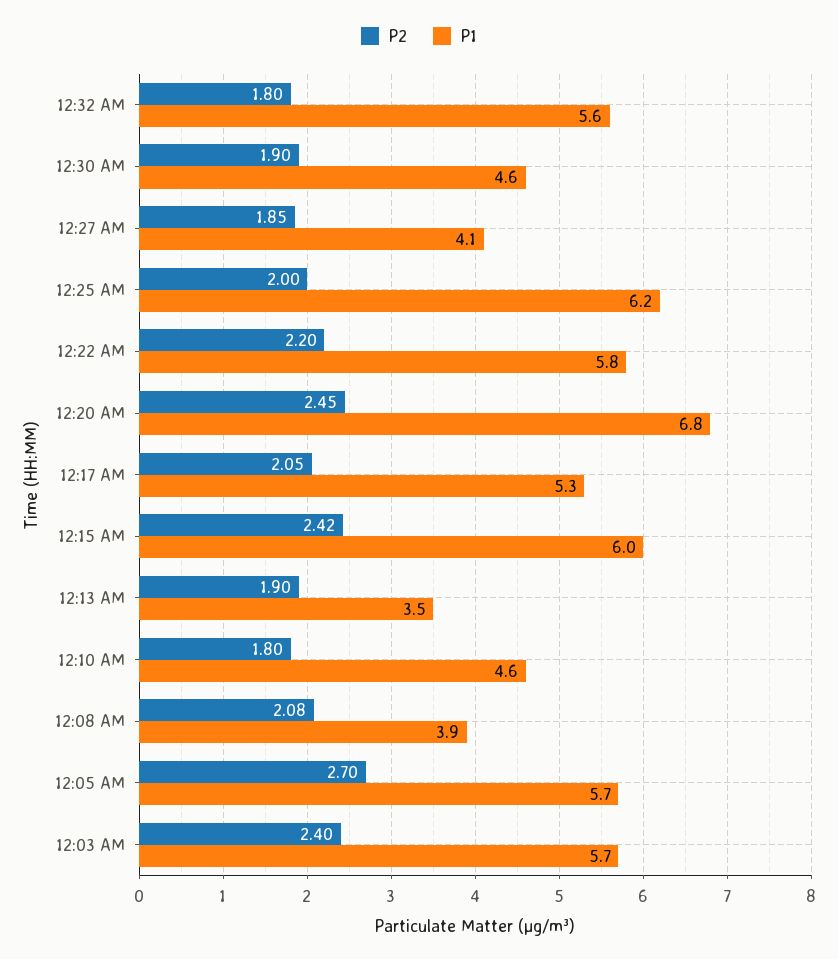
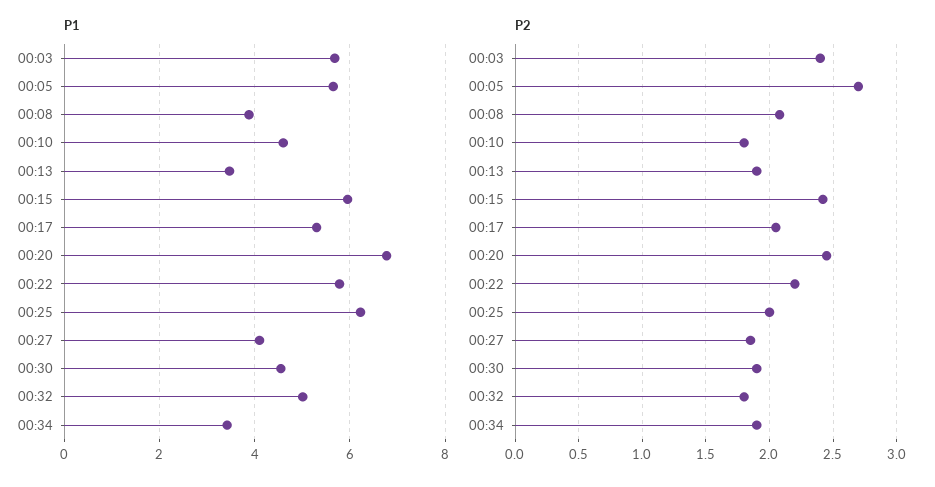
P1, 12:32 AM: 5.6 -> 5
P1, 00:34: none -> 3.4
P2, 00:34: none -> 1.9

